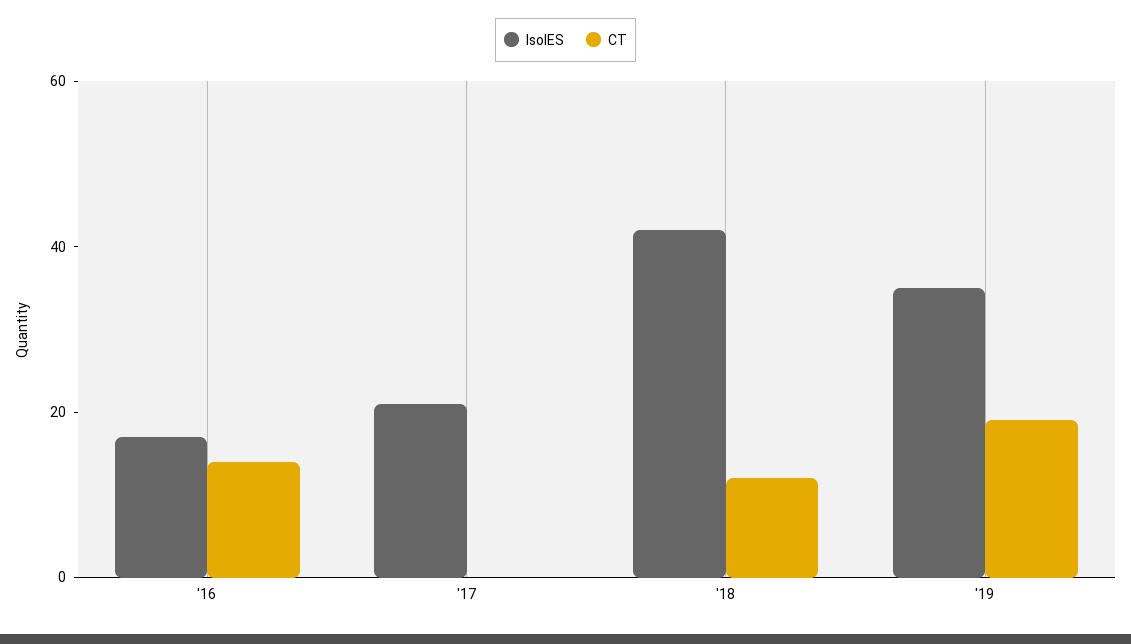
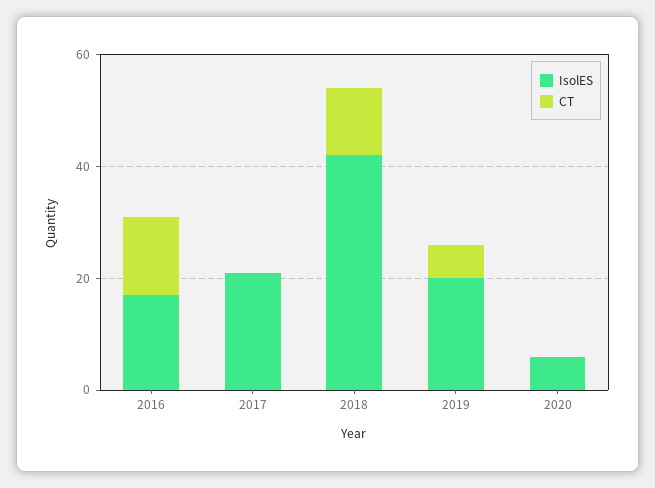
IsolES, '19: 35 -> 20
CT, '19: 20 -> 5
IsolES, 2020: none -> 5
CT, 2020: none -> 0

